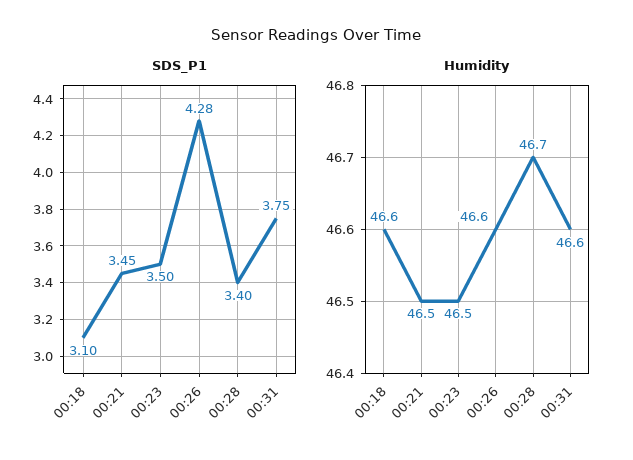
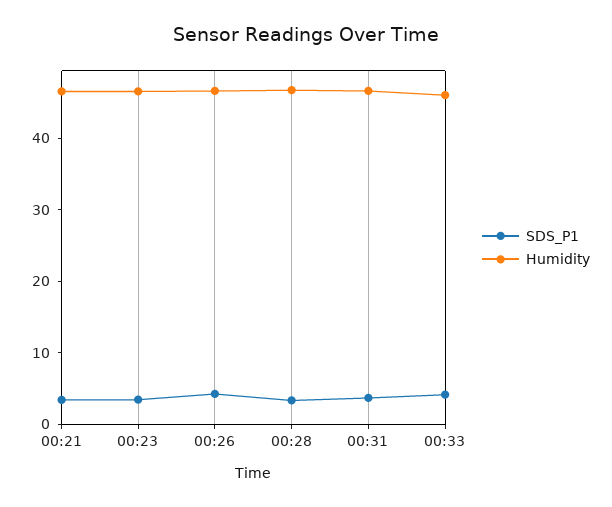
SDS_P1, 00:18: 3.1 -> none
Humidity, 00:18: 46.6 -> none
SDS_P1, 00:33: none -> 4
Humidity, 00:33: none -> 46

